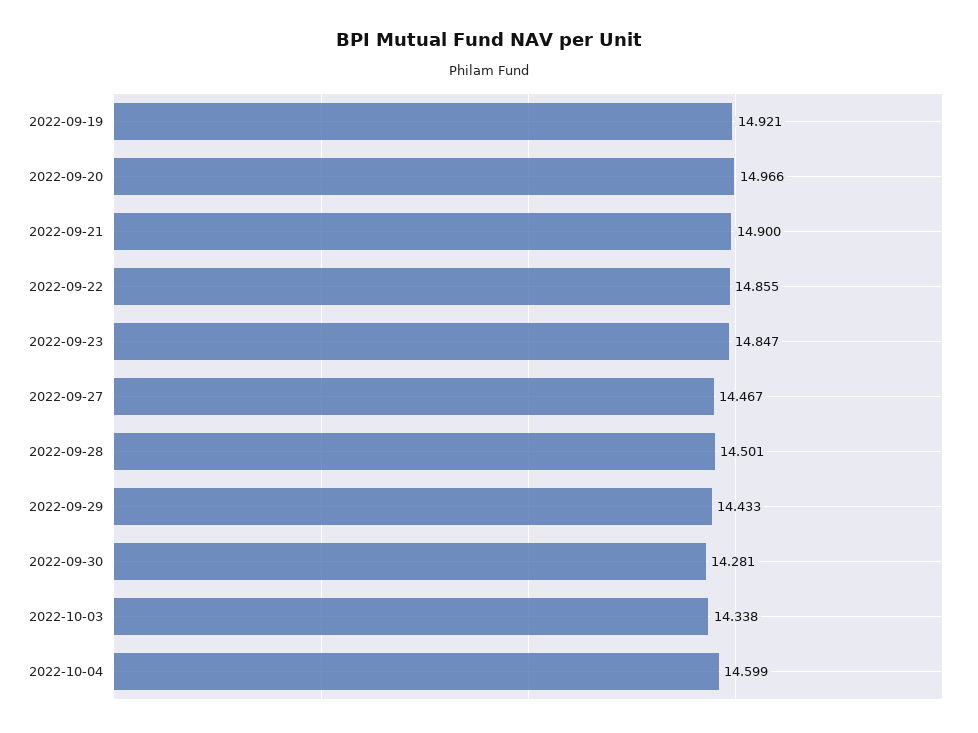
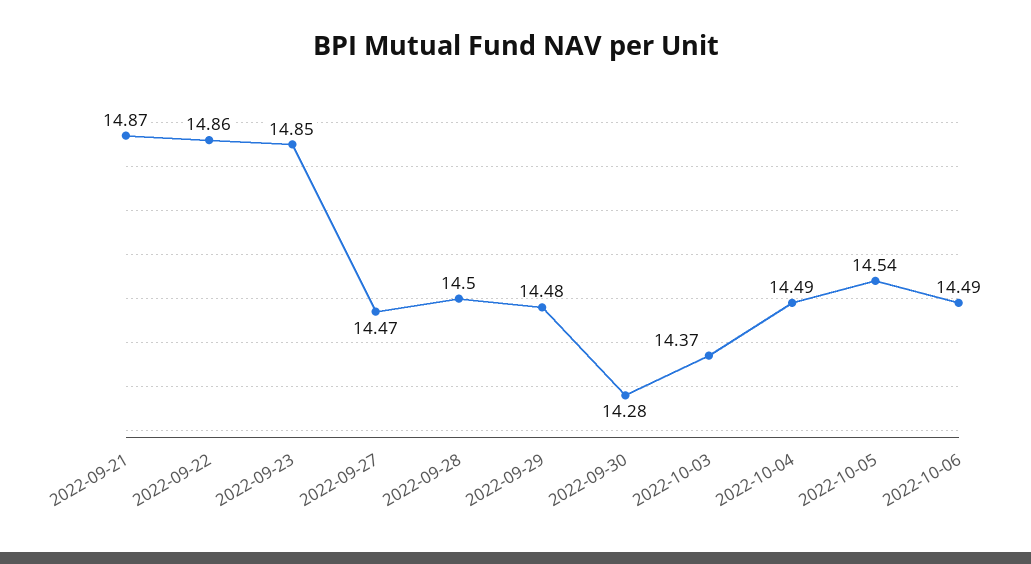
2022-09-19: 14.921 -> none
2022-09-20: 14.966 -> none
2022-09-21: 14.9 -> 14.87
2022-09-29: 14.433 -> 14.48
2022-10-03: 14.338 -> 14.37
2022-10-04: 14.599 -> 14.49
2022-10-05: none -> 14.54
2022-10-06: none -> 14.49

